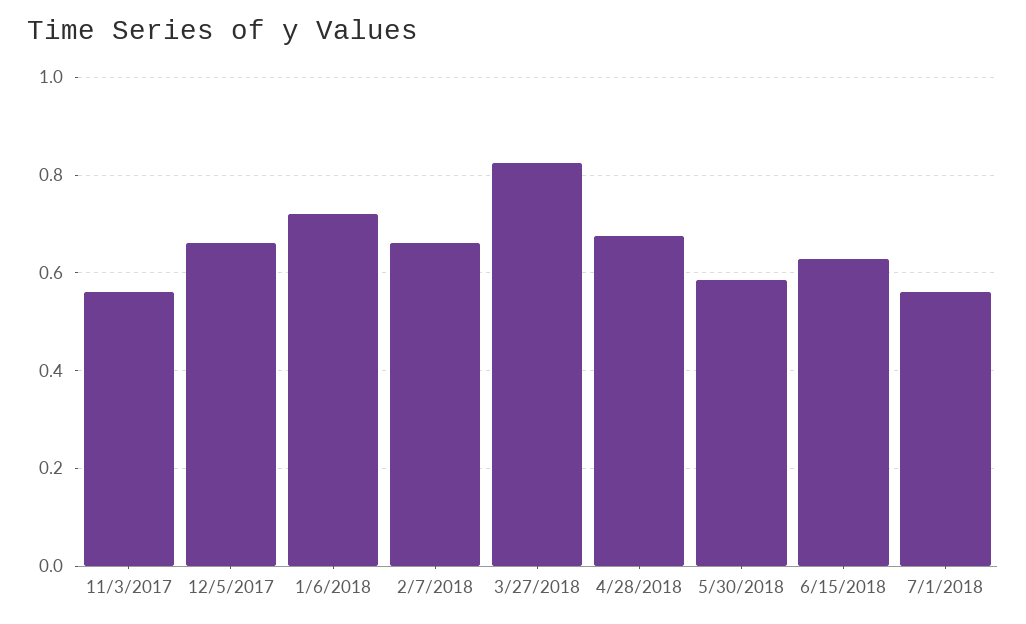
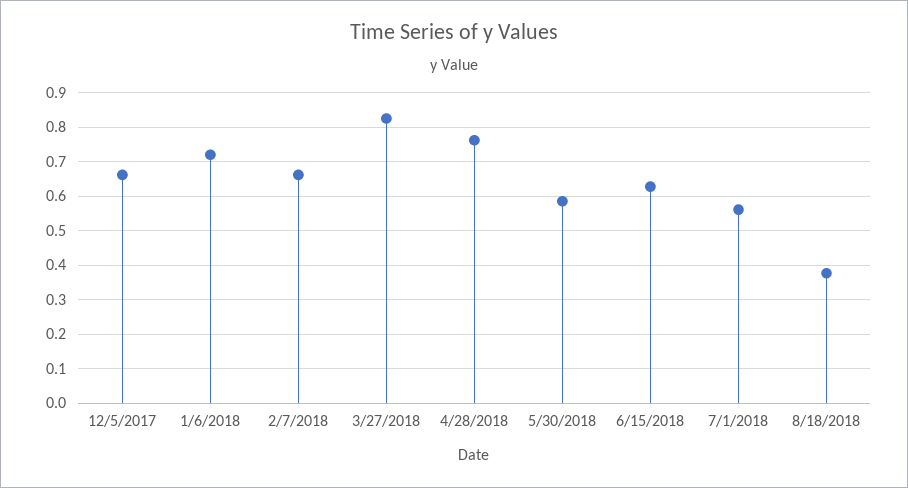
11/3/2017: 0.56 -> none
4/28/2018: 0.68 -> 0.76
8/18/2018: none -> 0.38

